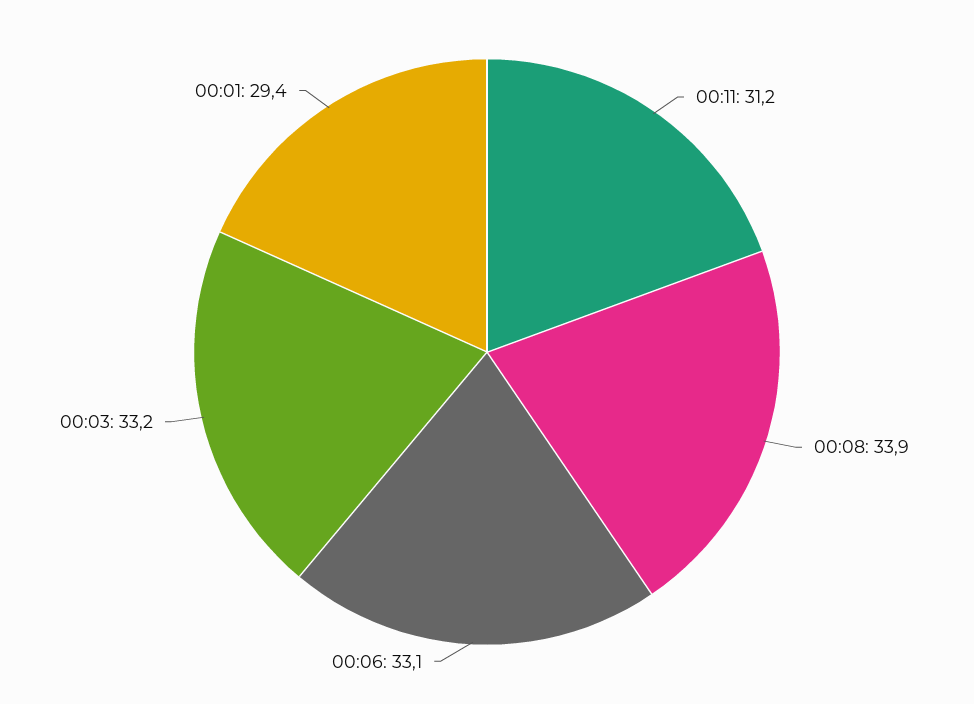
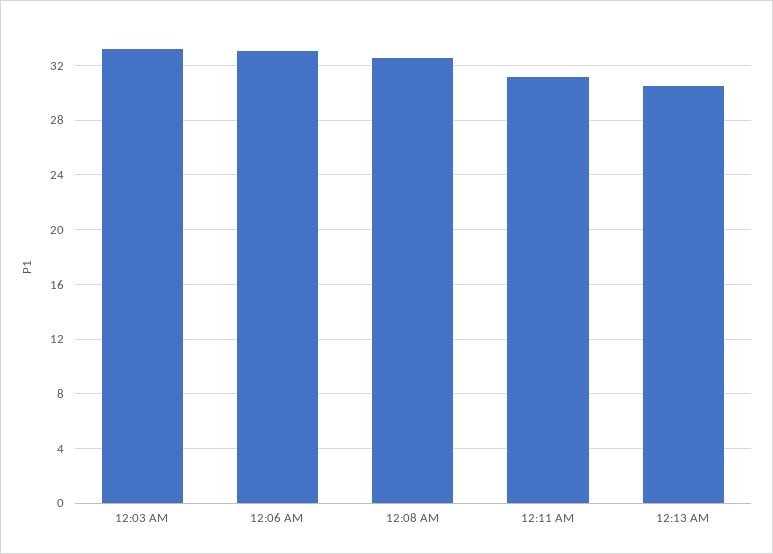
00:08: 33.9 -> 32.5
00:01: 29.4 -> none
12:13 AM: none -> 30.5

